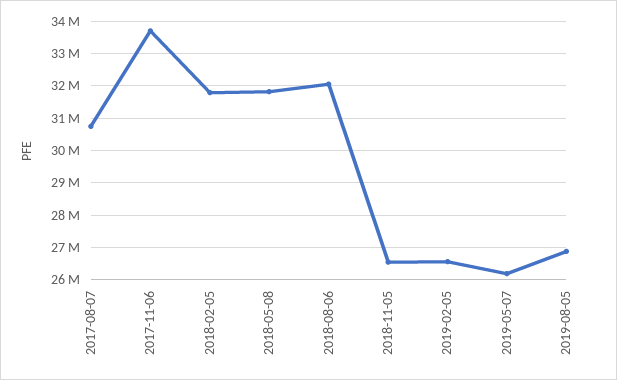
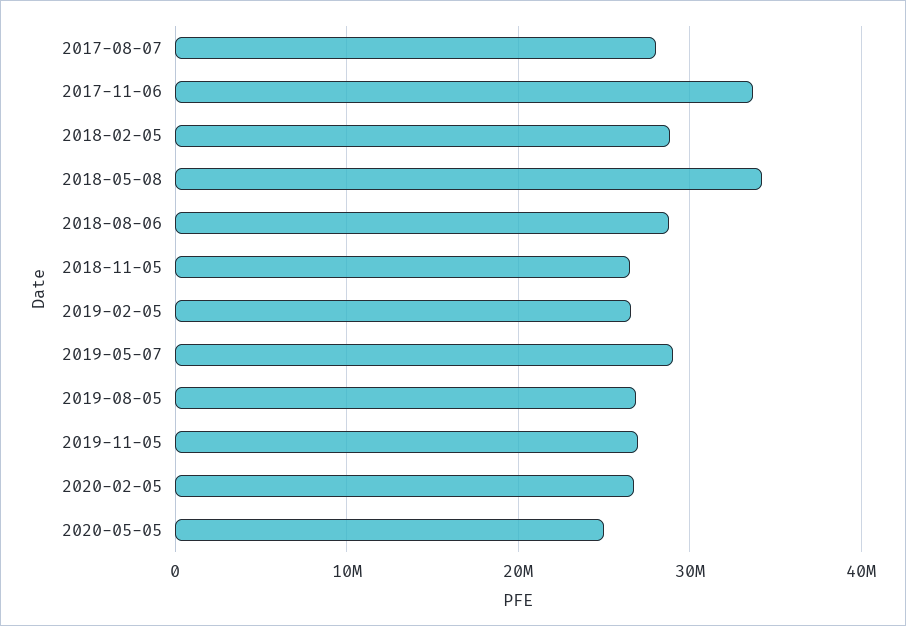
2017-08-07: 30800000 -> 28000000
2018-02-05: 31800000 -> 29000000
2018-05-08: 31800000 -> 34000000
2018-08-06: 32000000 -> 29000000
2019-05-07: 26200000 -> 29000000
2019-11-05: none -> 27000000
2020-02-05: none -> 27000000
2020-05-05: none -> 25000000

